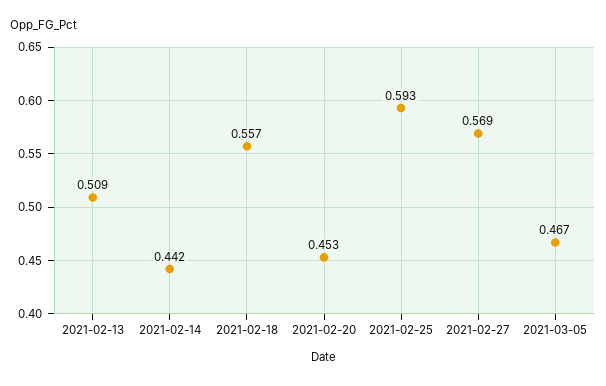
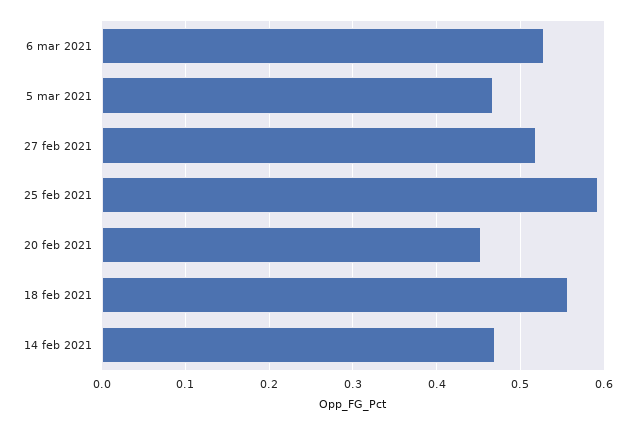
2021-02-13: 0.509 -> none
2021-02-14: 0.442 -> 0.47
2021-02-27: 0.569 -> 0.52
6 mar 2021: none -> 0.53

